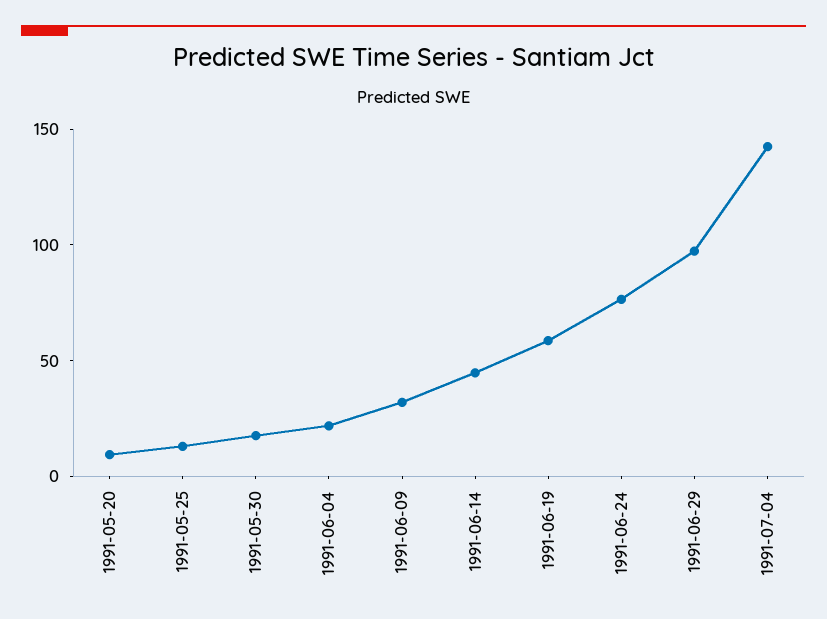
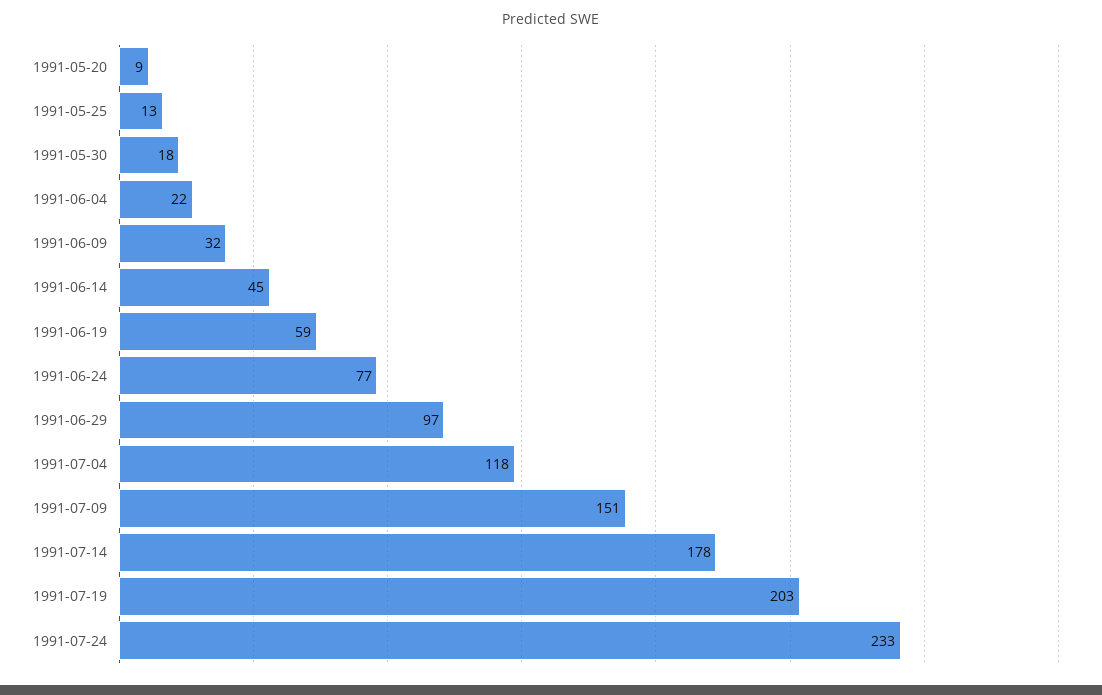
1991-07-04: 140 -> 118
1991-07-09: none -> 151
1991-07-14: none -> 178
1991-07-19: none -> 203
1991-07-24: none -> 233

